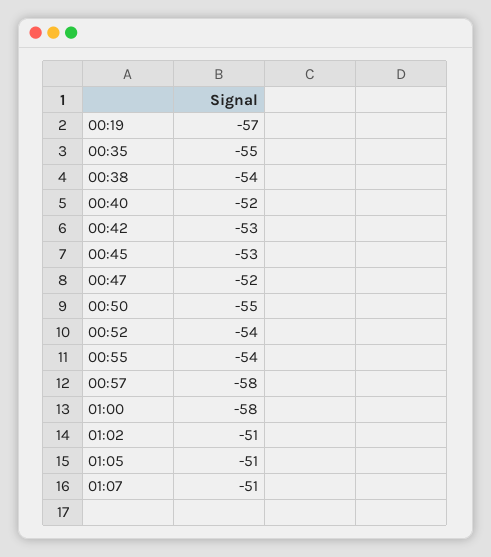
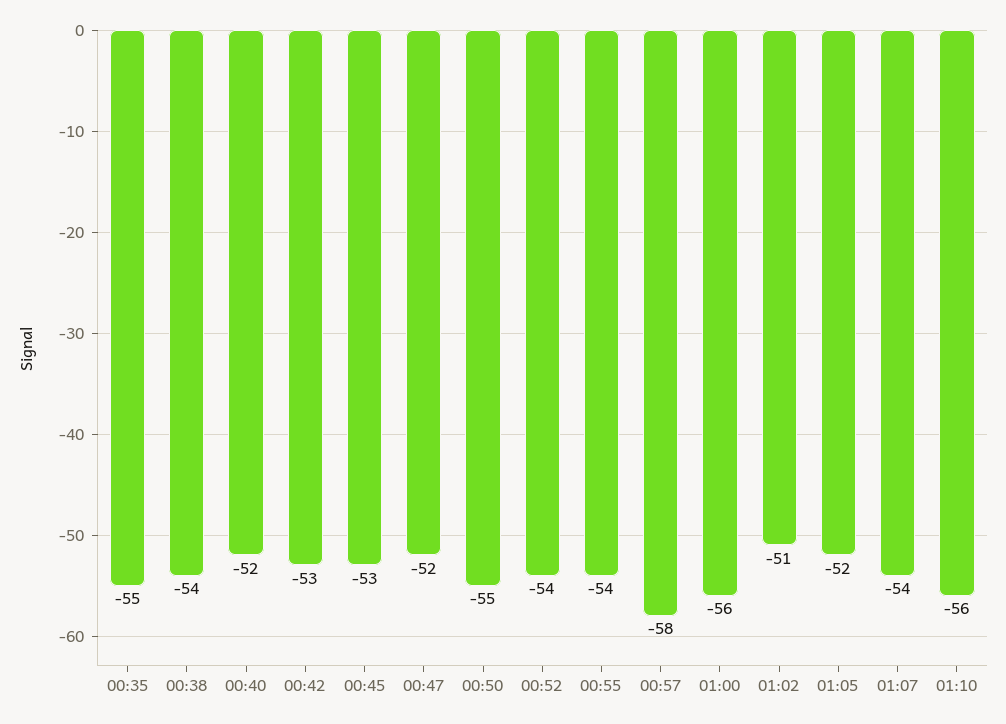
00:19: -57 -> none
01:00: -58 -> -56
01:05: -51 -> -52
01:07: -51 -> -54
01:10: none -> -56

